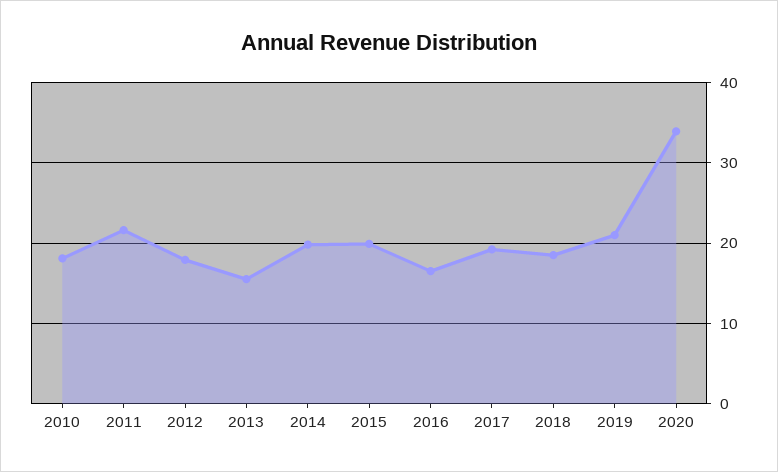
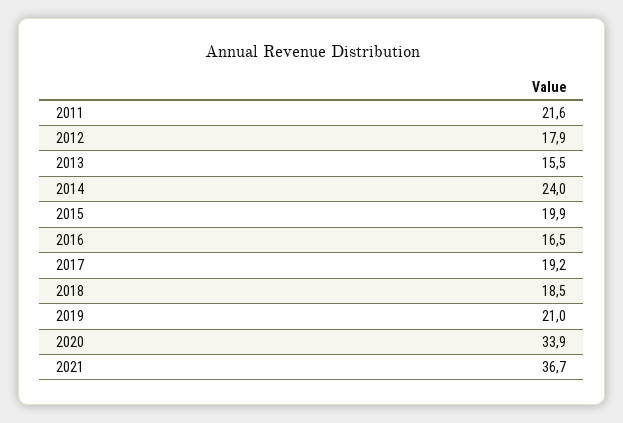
2010: 18 -> none
2014: 20 -> 24
2021: none -> 36.7

